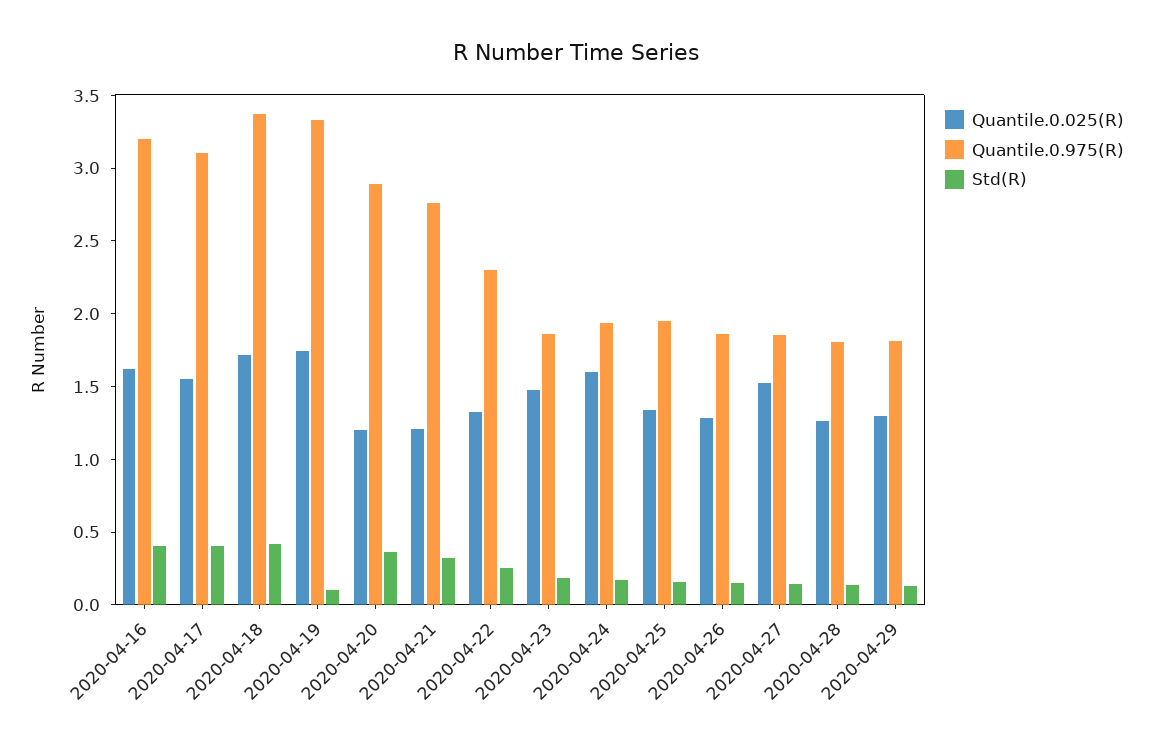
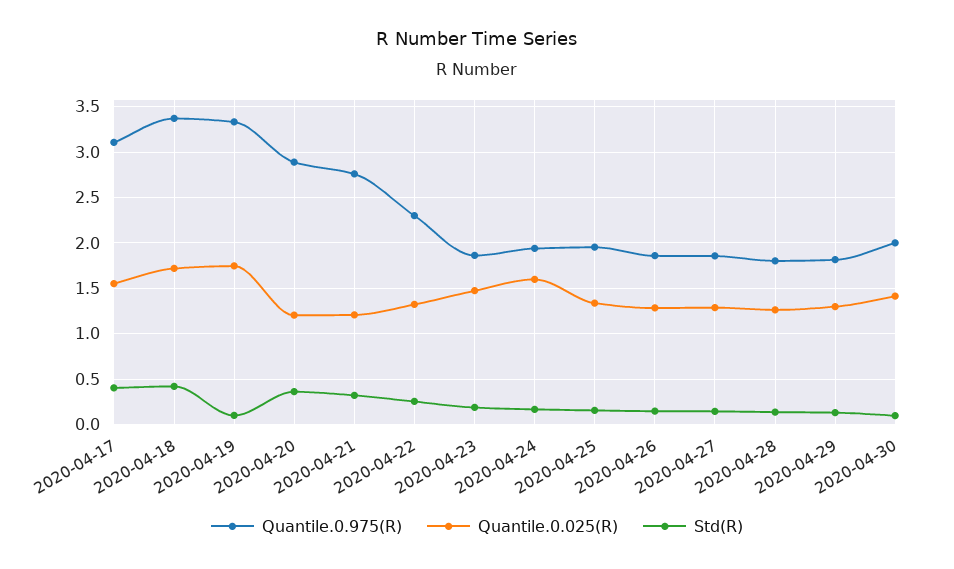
Quantile.0.025(R), 2020-04-16: 1.6 -> none
Quantile.0.975(R), 2020-04-16: 3.2 -> none
Std(R), 2020-04-16: 0.4 -> none
Quantile.0.025(R), 2020-04-27: 1.5 -> 1.3
Quantile.0.975(R), 2020-04-30: none -> 2
Quantile.0.025(R), 2020-04-30: none -> 1.4
Std(R), 2020-04-30: none -> 0.1

